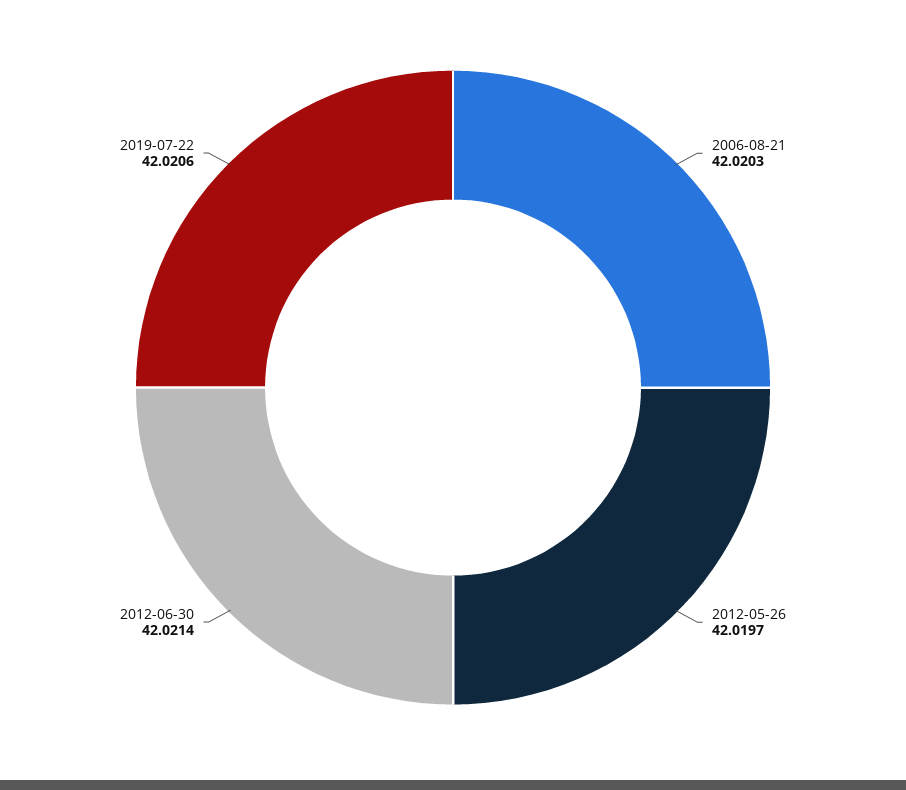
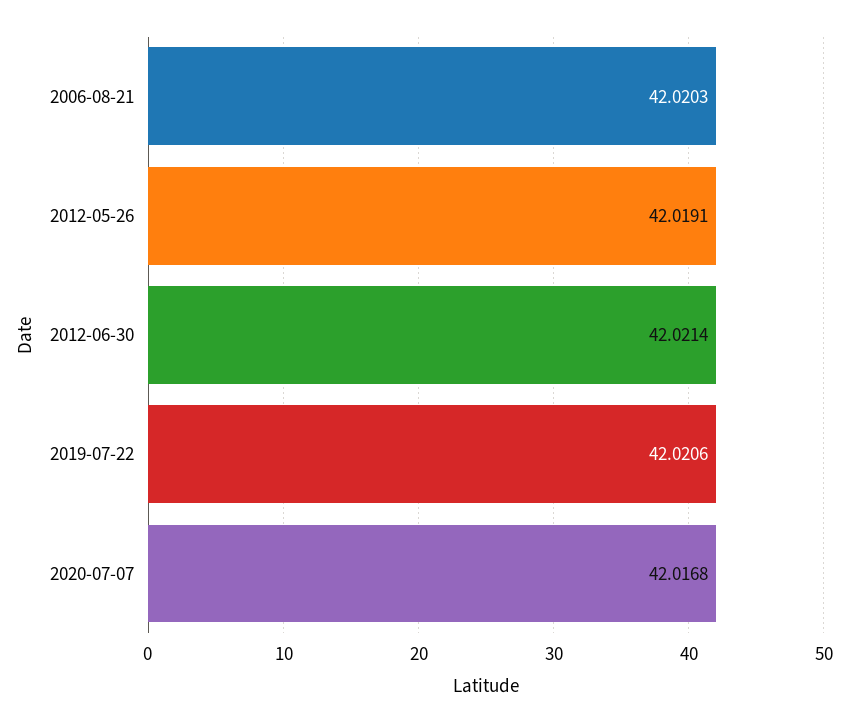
2012-05-26: 42.0197 -> 42.0191
2020-07-07: none -> 42.0168

